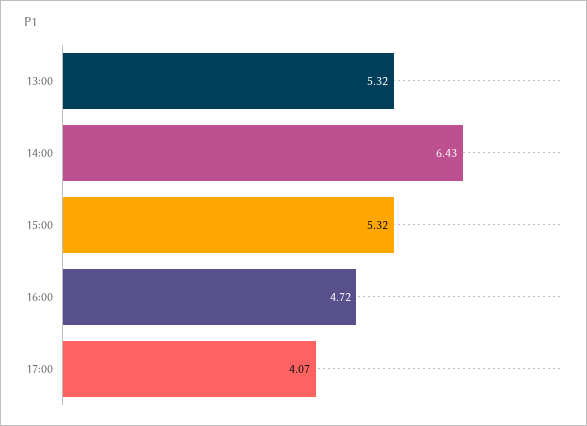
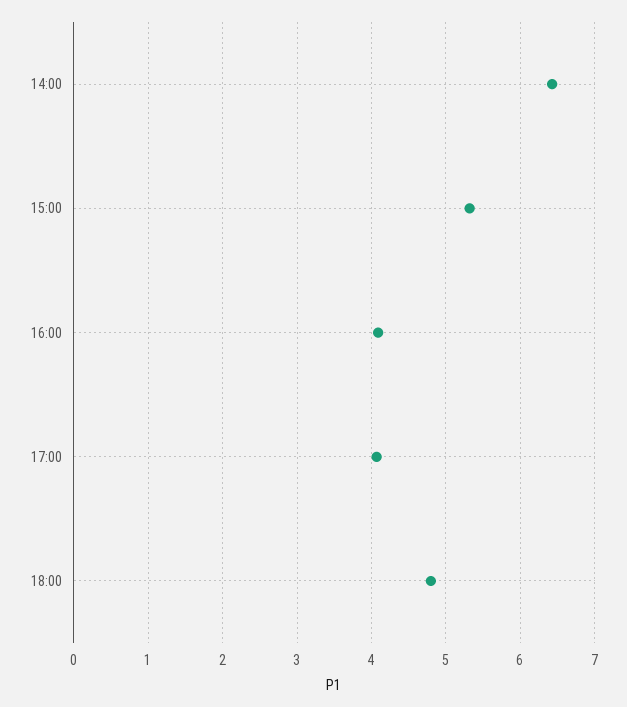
13:00: 5.32 -> none
16:00: 4.72 -> 4.1
18:00: none -> 4.8

